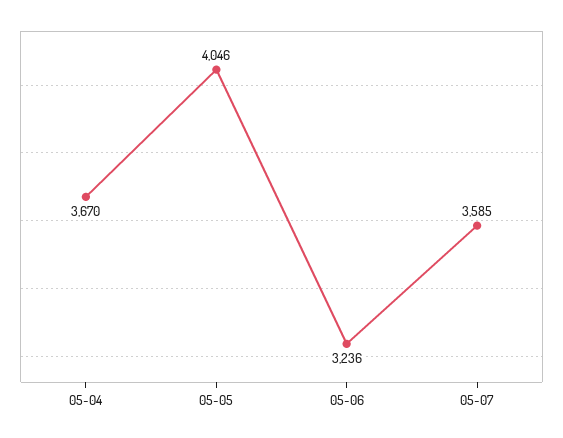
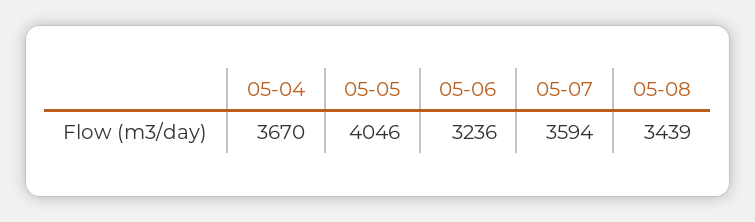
05-07: 3585 -> 3594
05-08: none -> 3439

